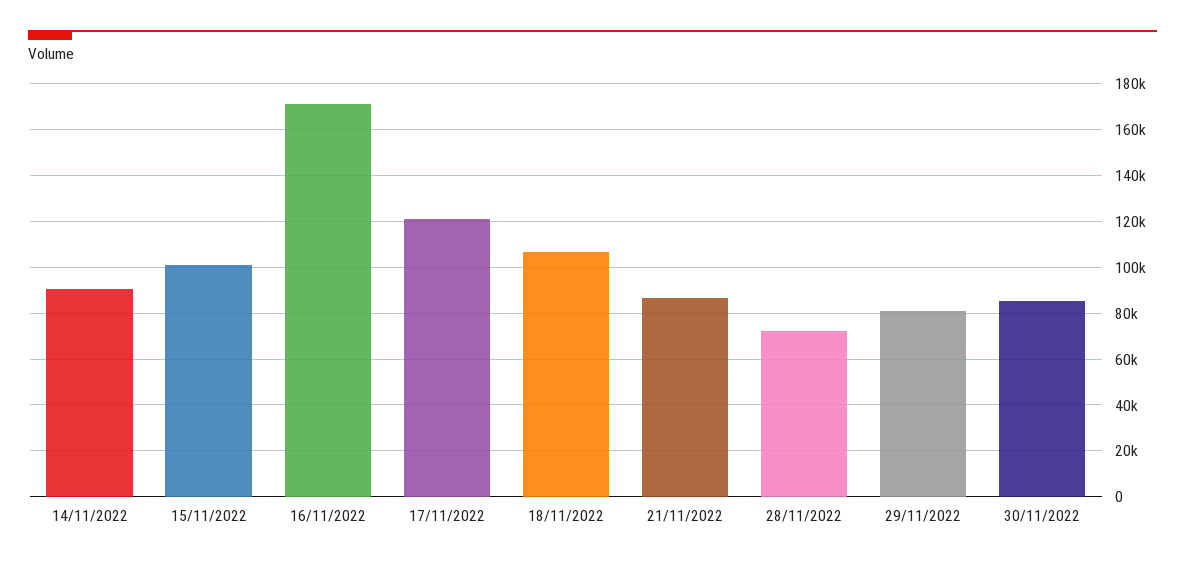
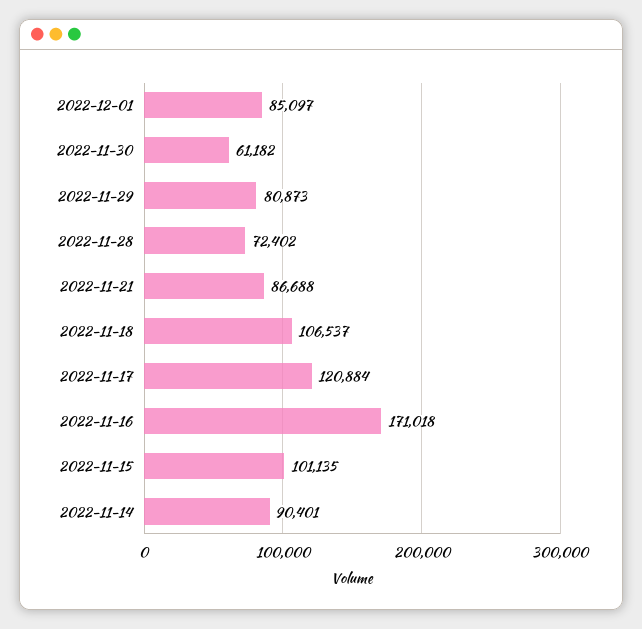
30/11/2022: 85000 -> 61182
2022-12-01: none -> 85097

